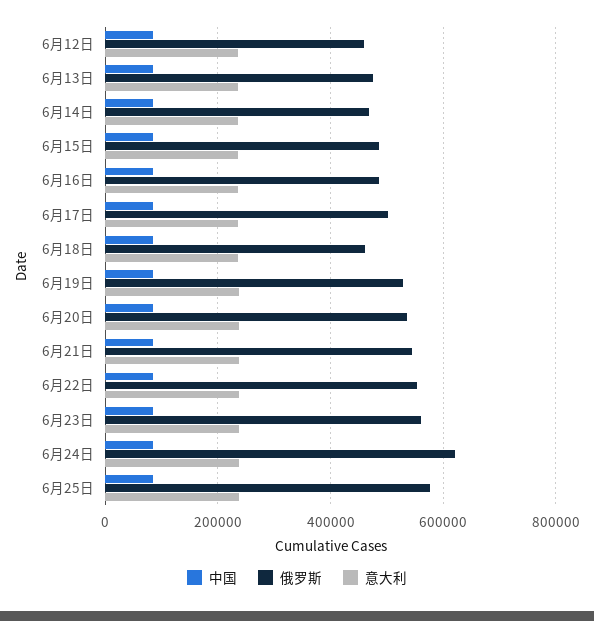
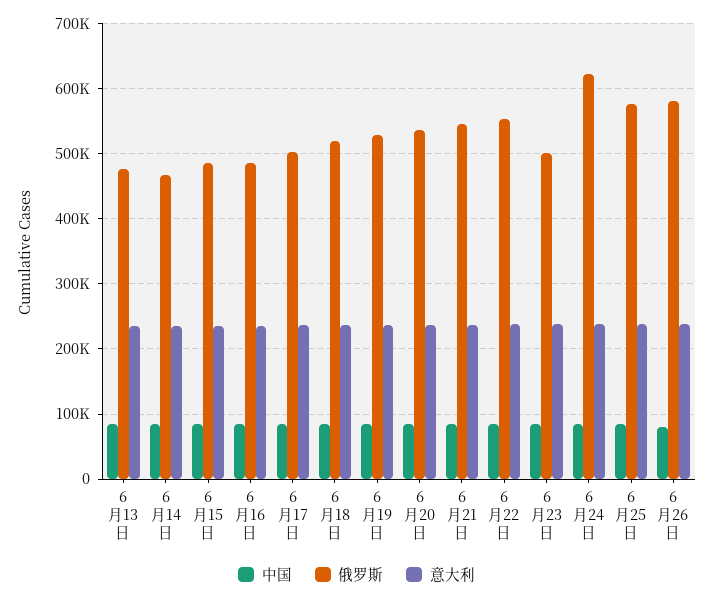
中国, 6月12日: 80000 -> none
俄罗斯, 6月12日: 460000 -> none
意大利, 6月12日: 240000 -> none
俄罗斯, 6月18日: 460000 -> 520000
俄罗斯, 6月23日: 560000 -> 500000
中国, 6月26日: none -> 80000
俄罗斯, 6月26日: none -> 580000
意大利, 6月26日: none -> 240000

